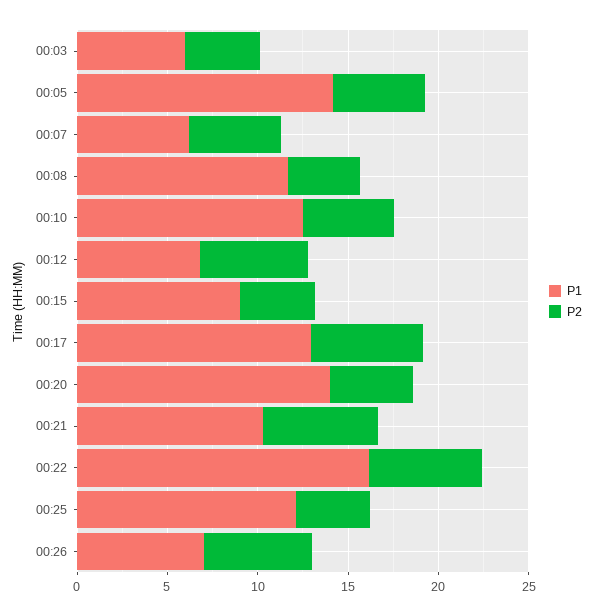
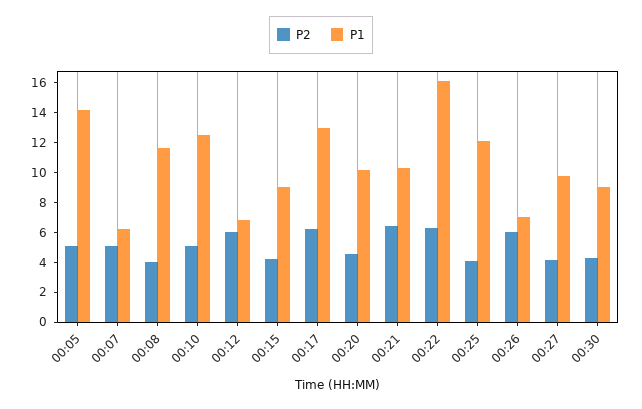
P1, 00:03: 6 -> none
P2, 00:03: 4 -> none
P1, 00:20: 14 -> 10
P2, 00:27: none -> 4
P1, 00:27: none -> 10
P2, 00:30: none -> 4
P1, 00:30: none -> 9

